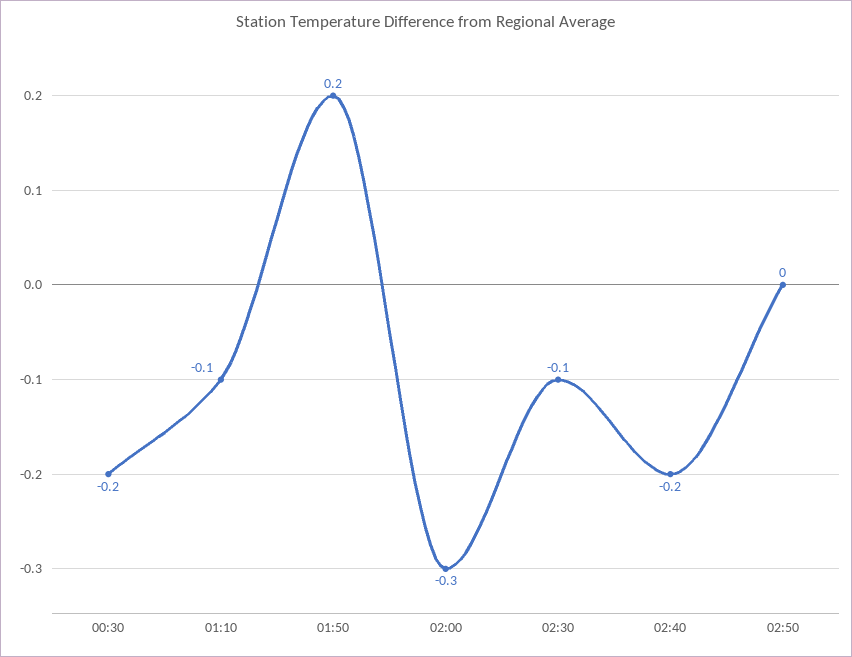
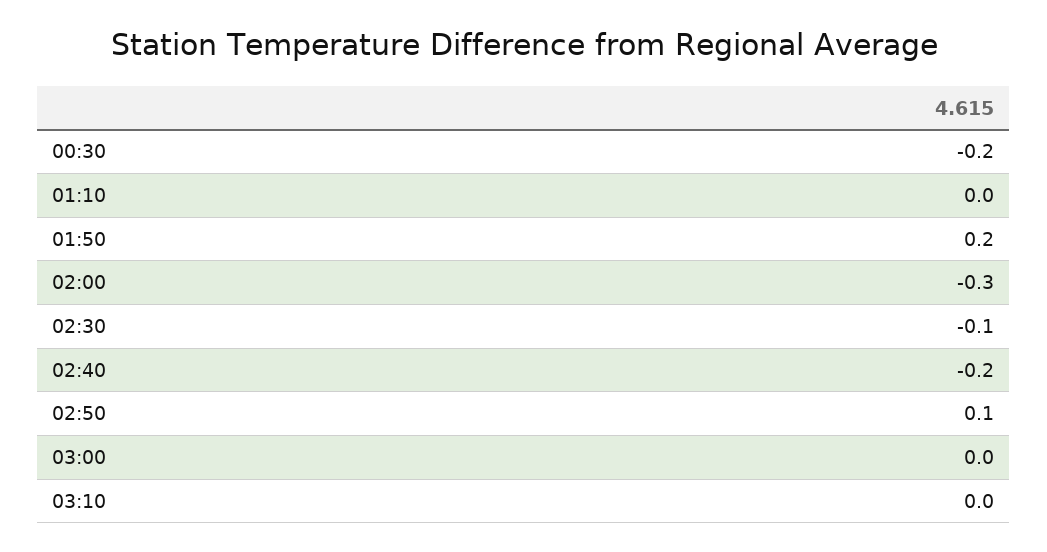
01:10: -0.1 -> 0
02:50: 0 -> 0.1
03:00: none -> 0
03:10: none -> 0

